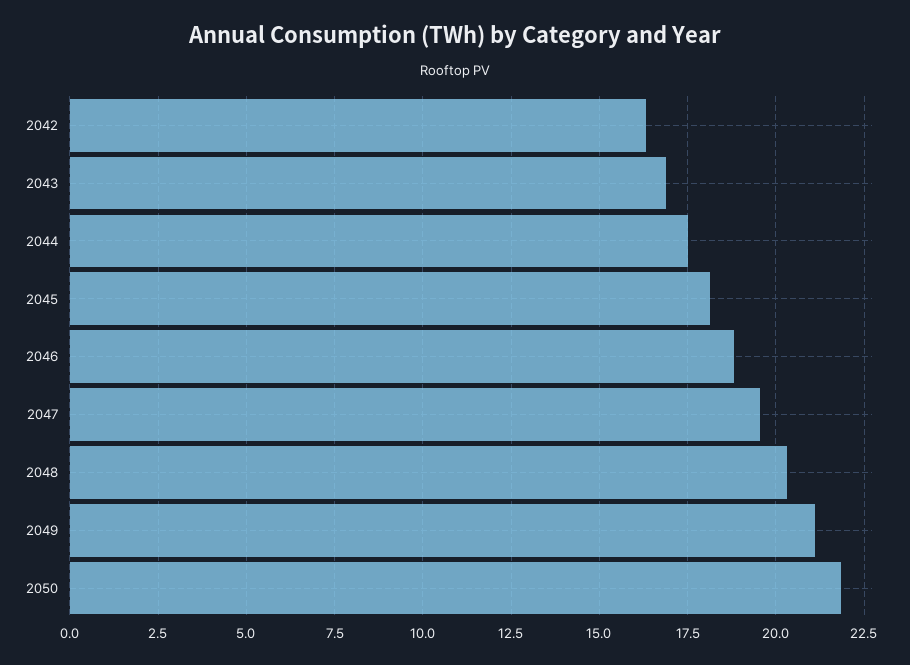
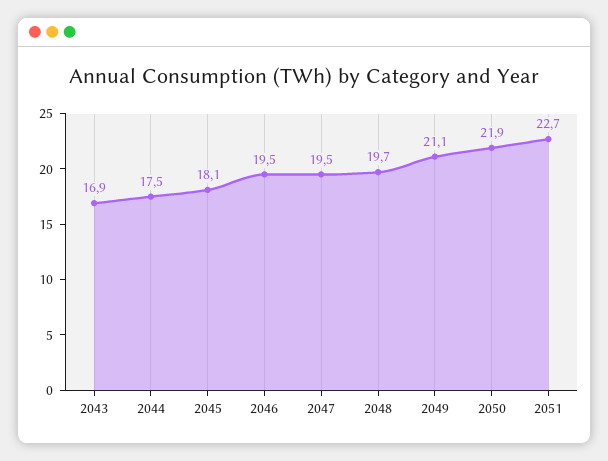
2042: 16.25 -> none
2046: 18.75 -> 19.5
2048: 20.25 -> 19.7
2051: none -> 22.7

